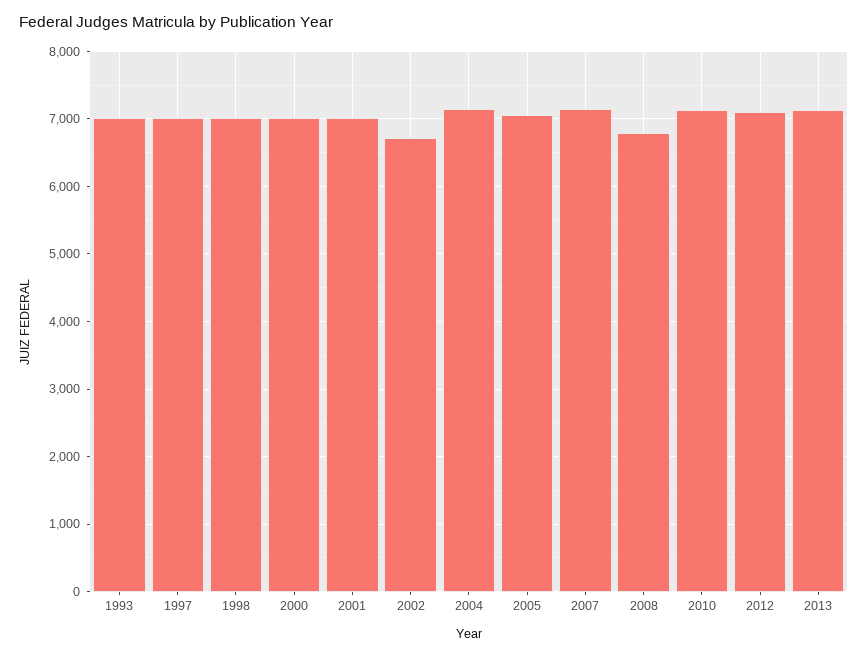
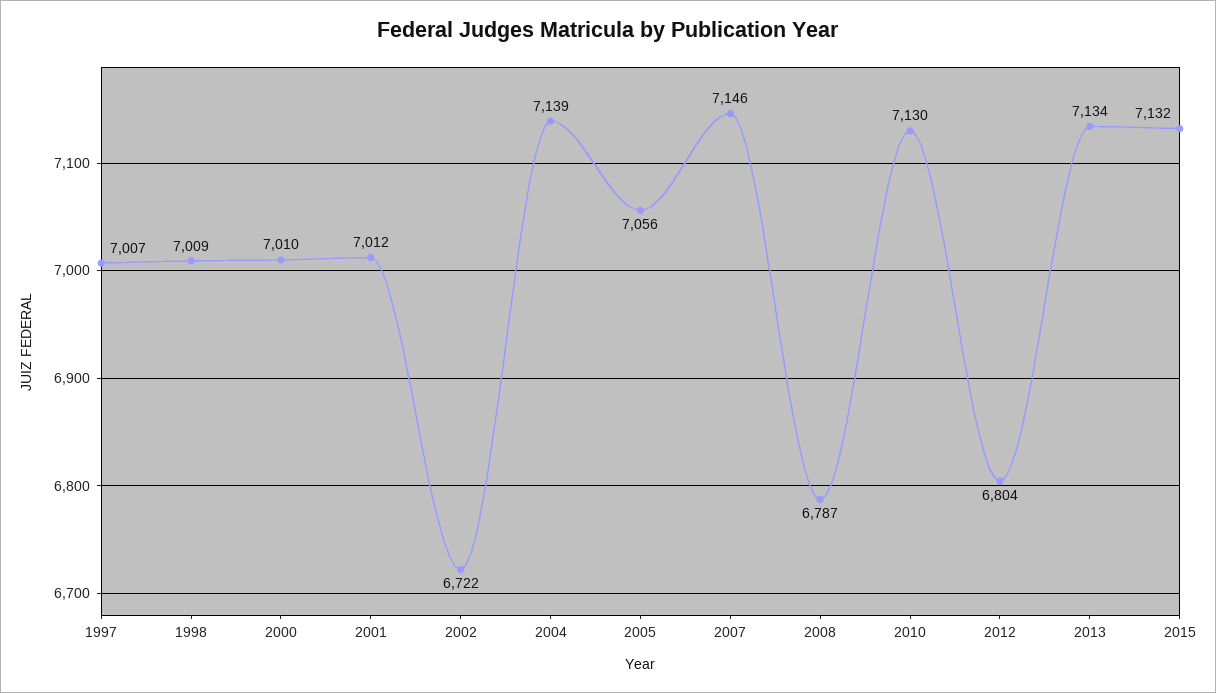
1993: 7000 -> none
2012: 7100 -> 6804
2015: none -> 7132

